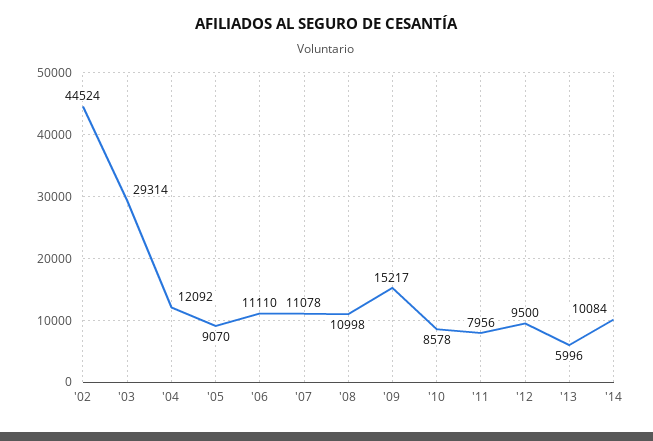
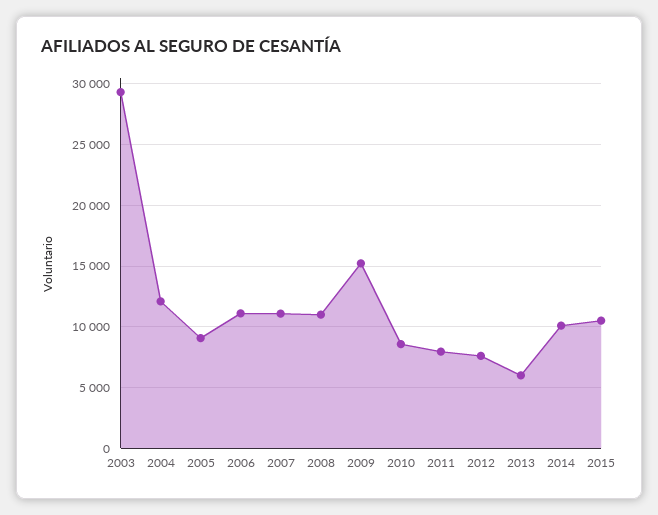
'02: 44524 -> none
'12: 9500 -> 7500
2015: none -> 10500

